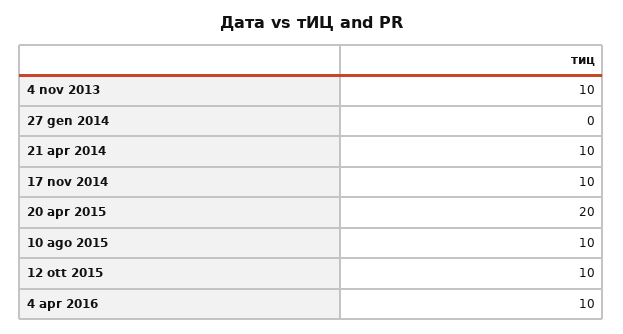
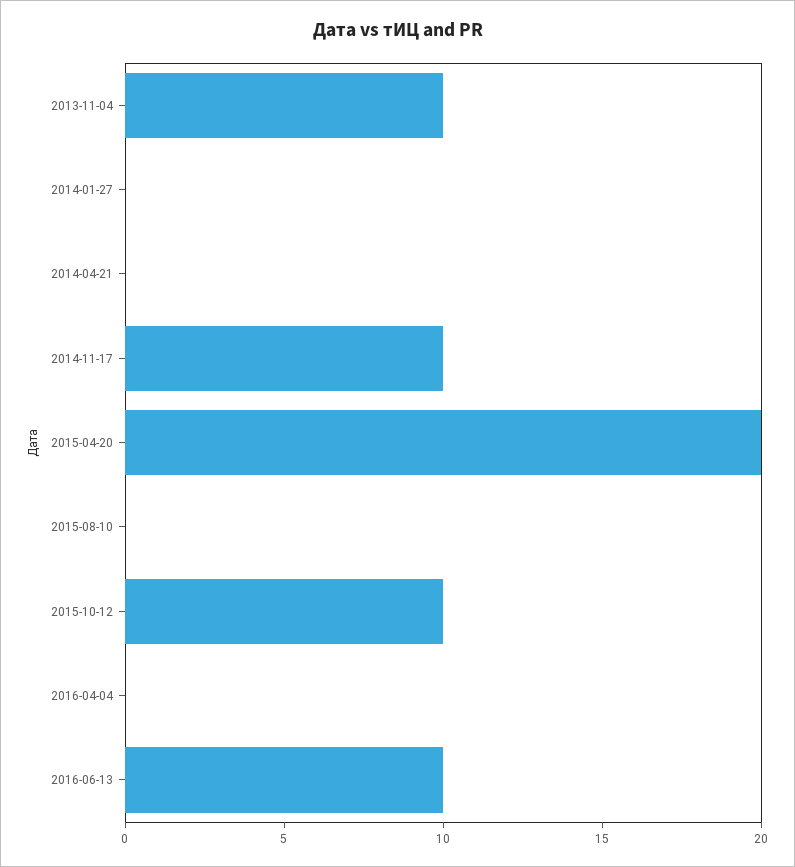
21 apr 2014: 10 -> 0
10 ago 2015: 10 -> 0
4 apr 2016: 10 -> 0
2016-06-13: none -> 10

